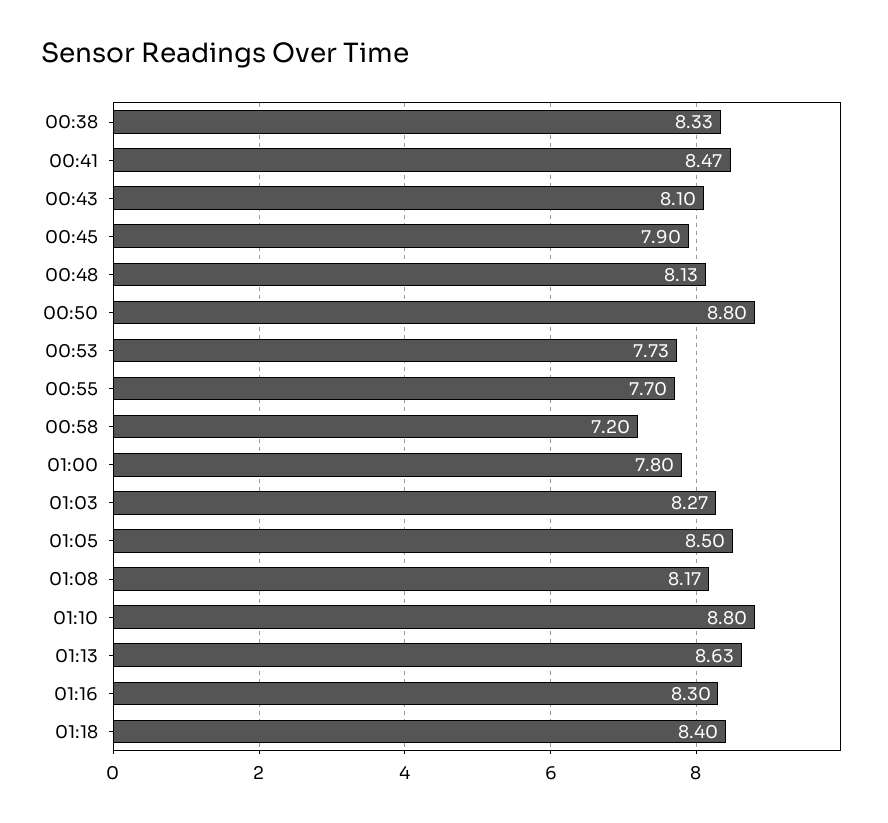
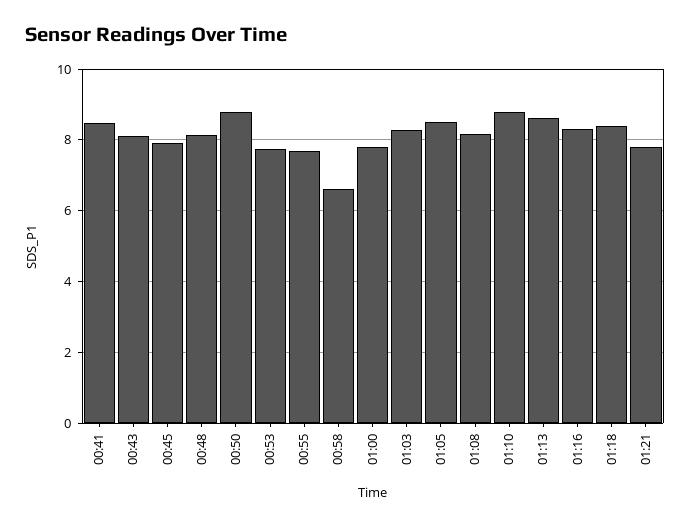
00:38: 8.33 -> none
00:58: 7.2 -> 6.6
01:21: none -> 7.8

